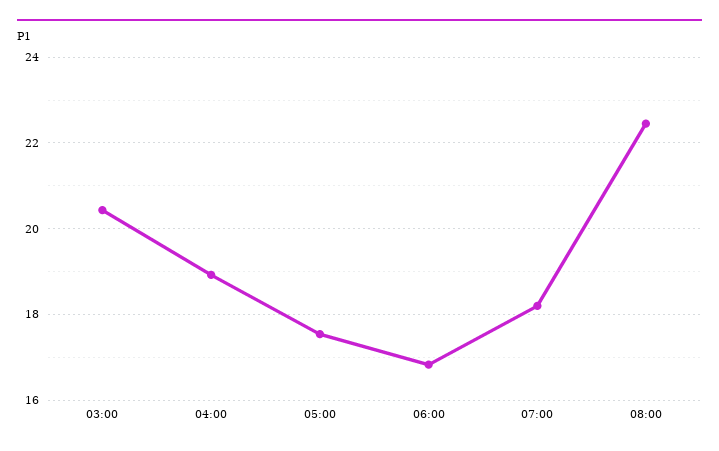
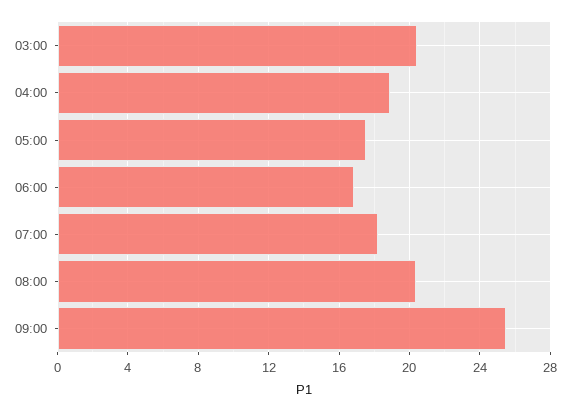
08:00: 22.4 -> 20.5
09:00: none -> 25.5

